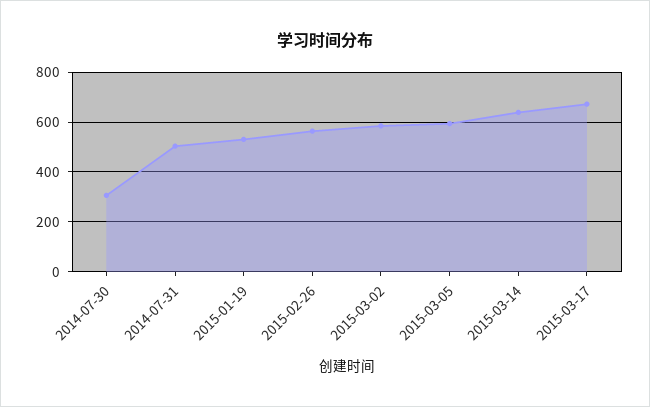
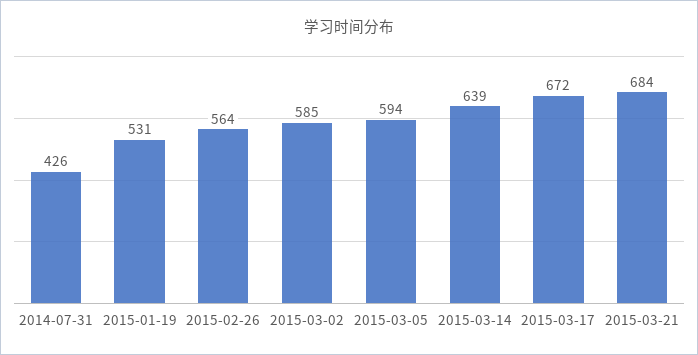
2014-07-30: 300 -> none
2014-07-31: 500 -> 426
2015-03-21: none -> 684

